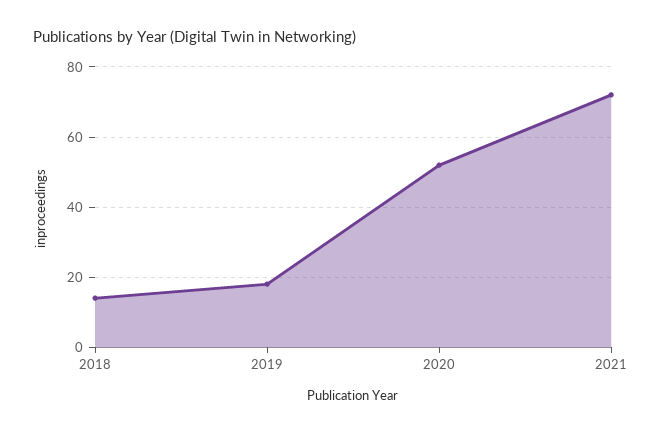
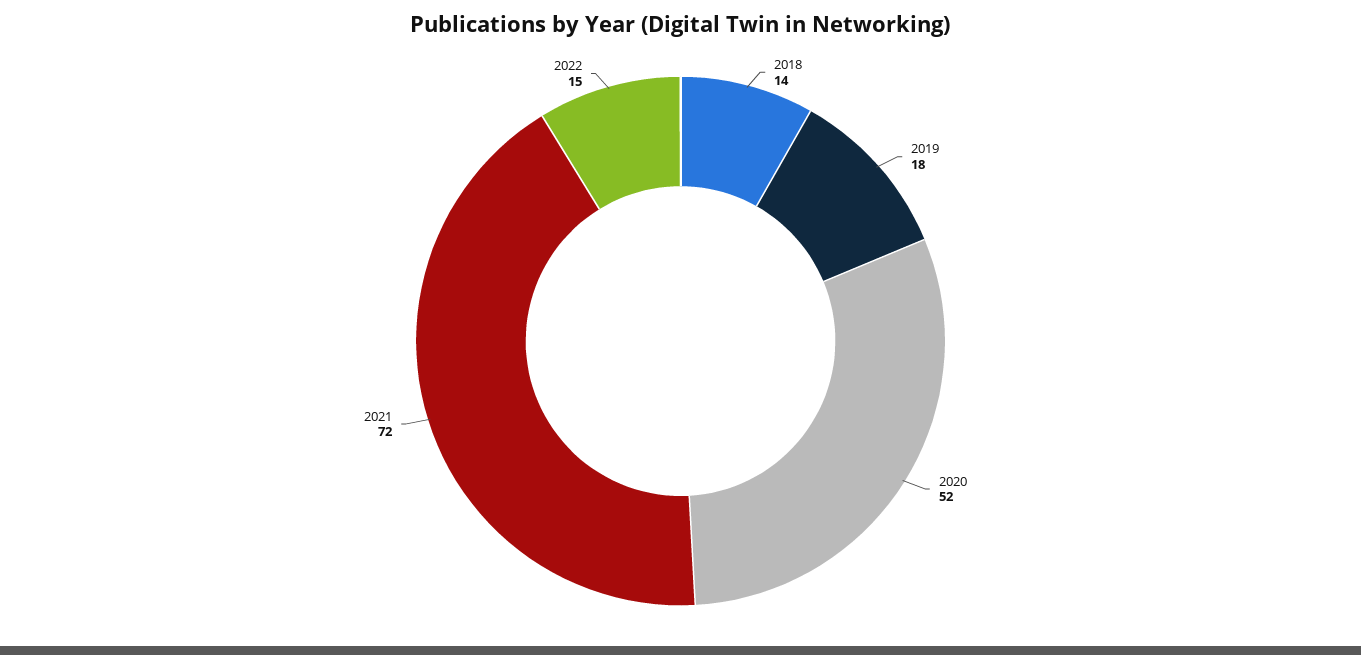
2022: none -> 15

